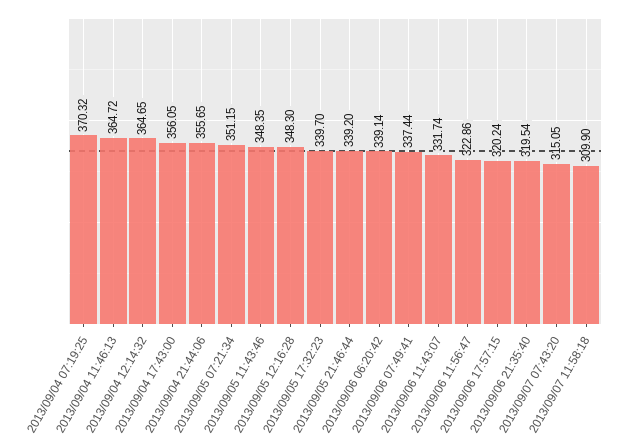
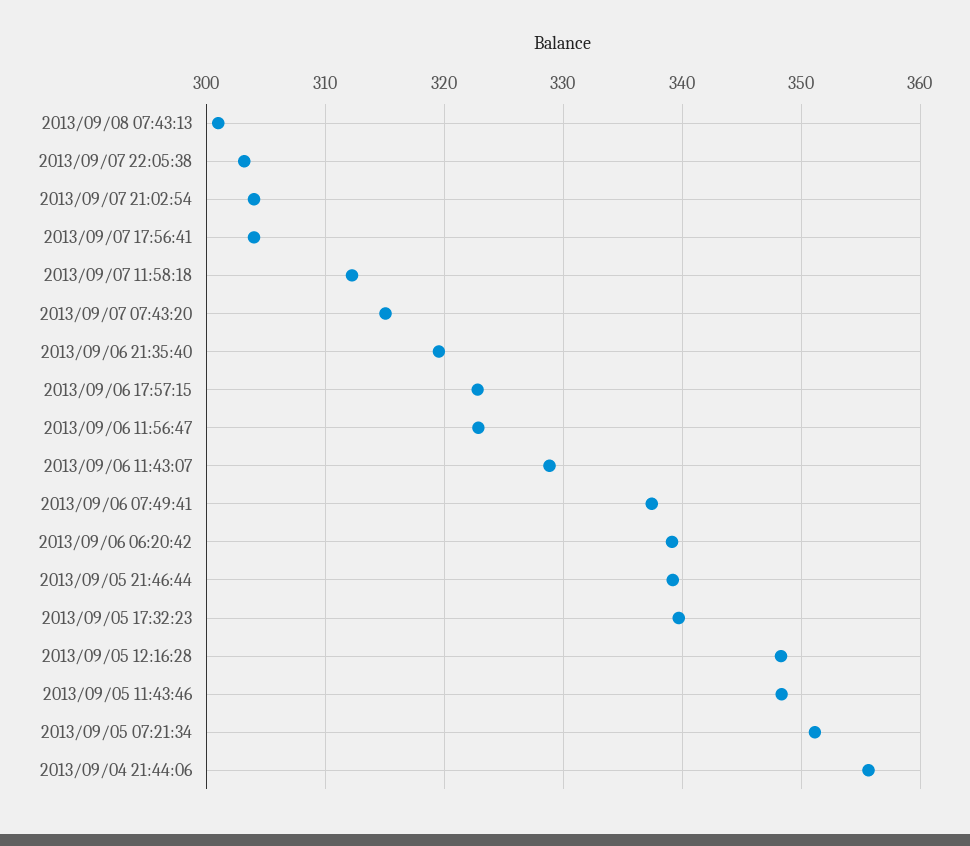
2013/09/04 07:19:25: 370.32 -> none
2013/09/04 11:46:13: 364.72 -> none
2013/09/04 12:14:32: 364.65 -> none
2013/09/04 17:43:00: 356.05 -> none
2013/09/06 11:43:07: 331.74 -> 329
2013/09/06 17:57:15: 320.24 -> 323
2013/09/07 11:58:18: 309.9 -> 312
2013/09/08 07:43:13: none -> 301
2013/09/07 22:05:38: none -> 303
2013/09/07 21:02:54: none -> 304
2013/09/07 17:56:41: none -> 304

